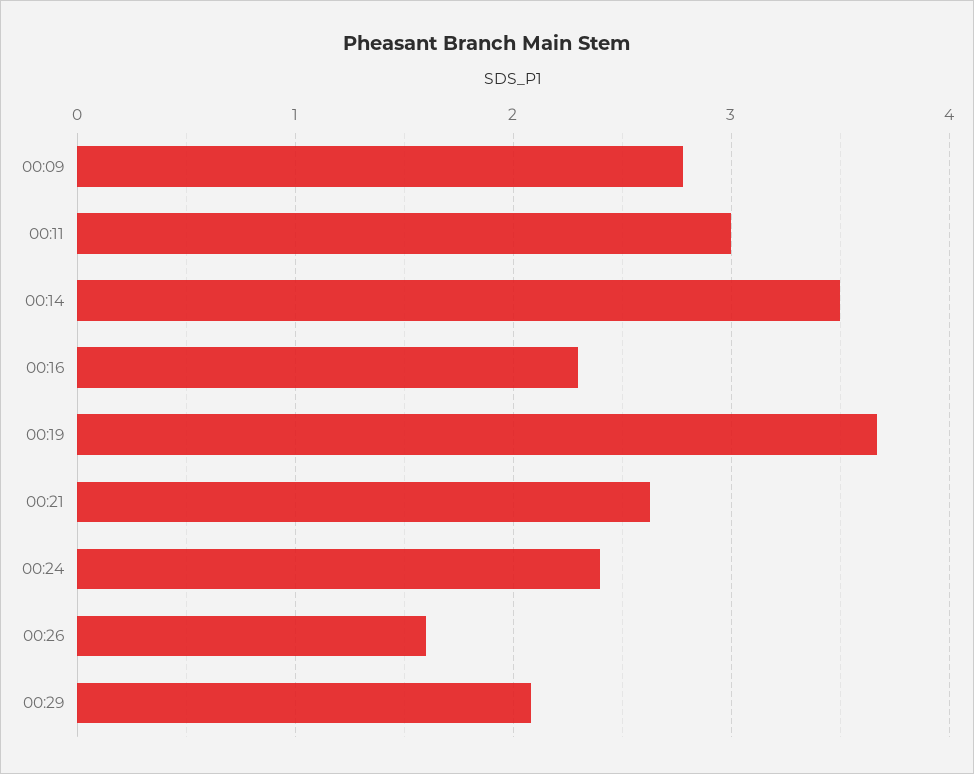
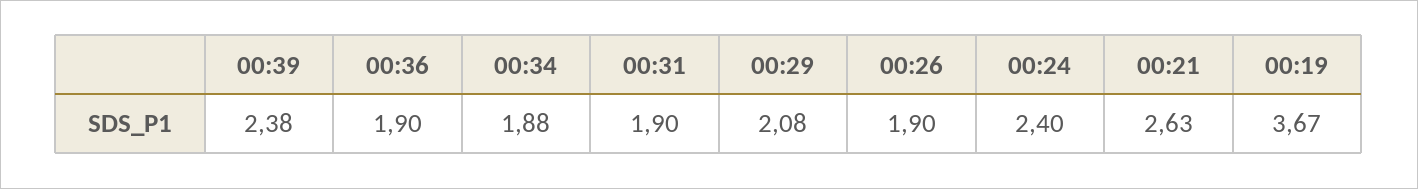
00:09: 2.8 -> none
00:11: 3 -> none
00:14: 3.5 -> none
00:16: 2.3 -> none
00:26: 1.6 -> 1.9
00:39: none -> 2.38
00:36: none -> 1.9
00:34: none -> 1.88
00:31: none -> 1.9

